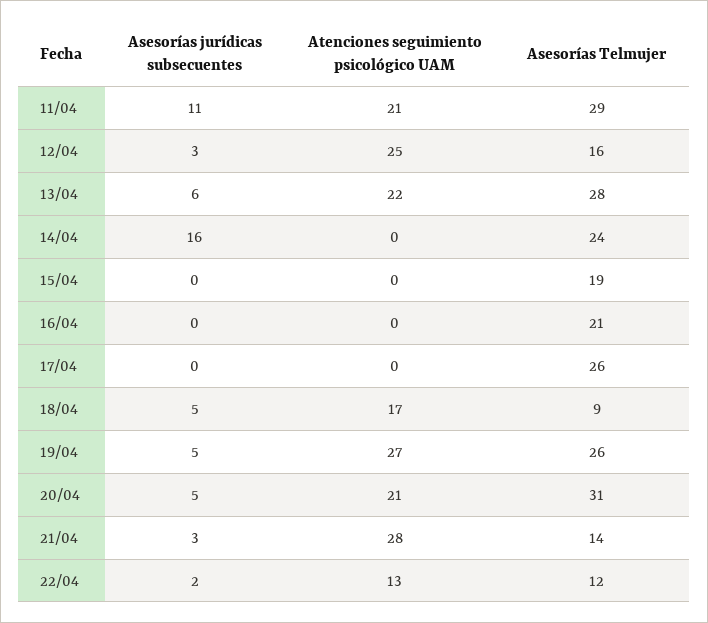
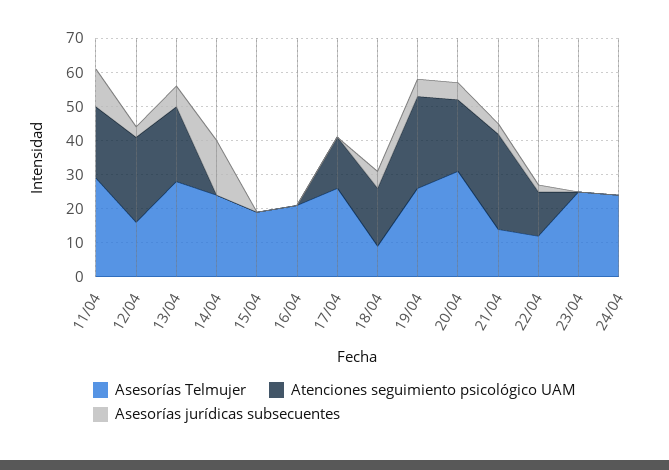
Atenciones seguimiento psicológico UAM, 17/04: 0 -> 15
Asesorías Telmujer, 23/04: none -> 25
Atenciones seguimiento psicológico UAM, 23/04: none -> 0
Asesorías jurídicas subsecuentes, 23/04: none -> 0
Asesorías Telmujer, 24/04: none -> 25
Atenciones seguimiento psicológico UAM, 24/04: none -> 0
Asesorías jurídicas subsecuentes, 24/04: none -> 0

